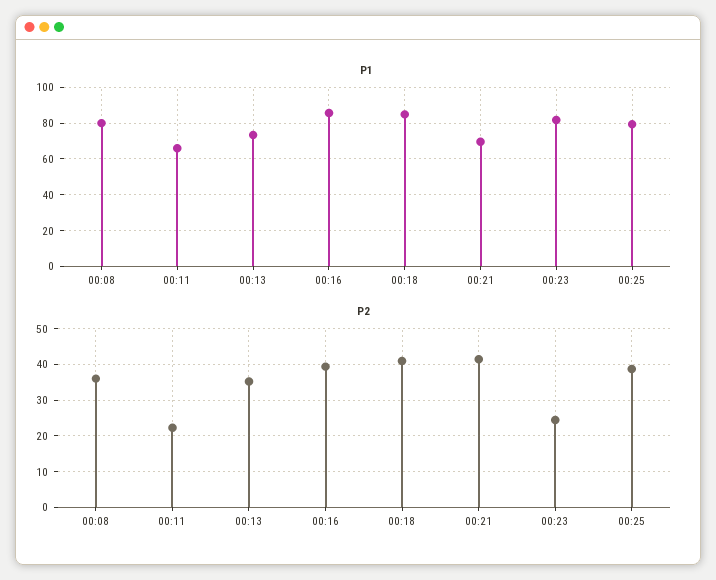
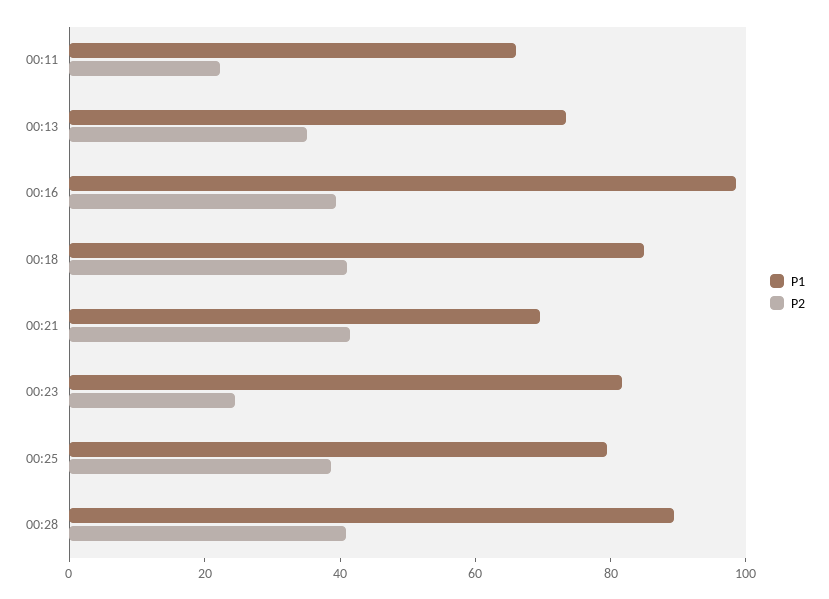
P1, 00:08: 80 -> none
P1, 00:16: 85 -> 100
P2, 00:08: 36 -> none
P1, 00:28: none -> 90
P2, 00:28: none -> 40

